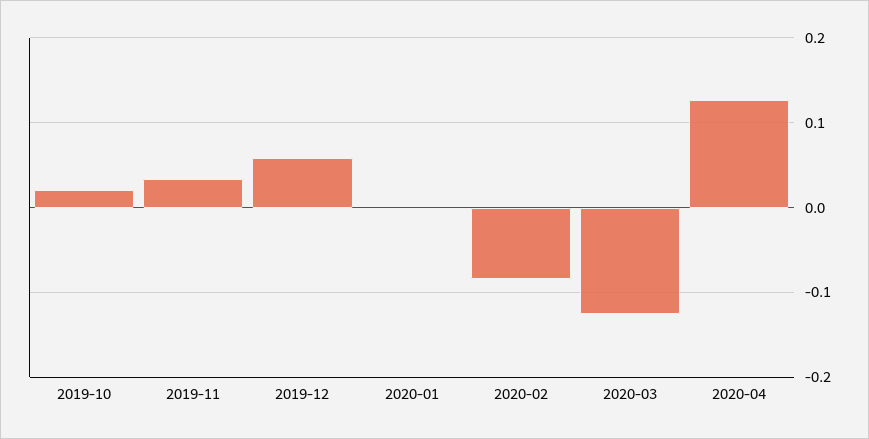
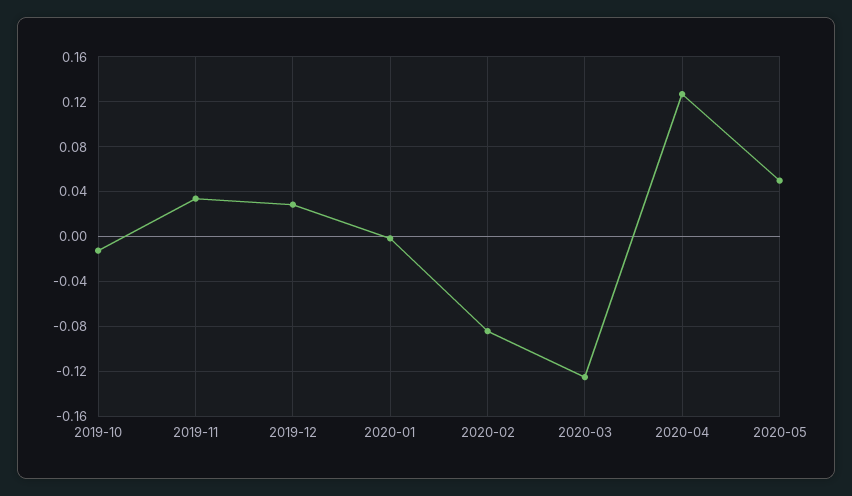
2019-10: 0.02 -> -0.01
2019-12: 0.06 -> 0.03
2020-05: none -> 0.05

